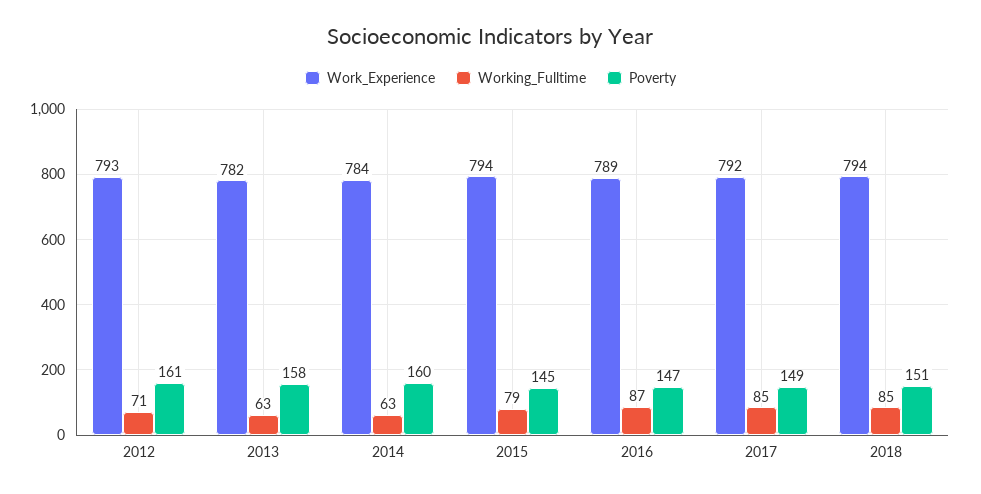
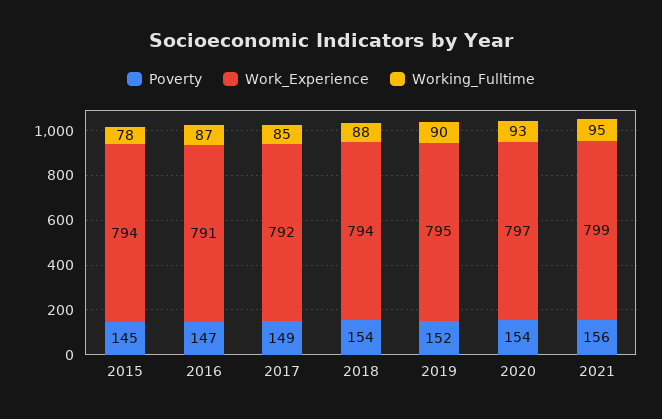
Work_Experience, 2012: 793 -> none
Working_Fulltime, 2012: 71 -> none
Poverty, 2012: 161 -> none
Work_Experience, 2013: 782 -> none
Working_Fulltime, 2013: 63 -> none
Poverty, 2013: 158 -> none
Work_Experience, 2014: 784 -> none
Working_Fulltime, 2014: 63 -> none
Poverty, 2014: 160 -> none
Working_Fulltime, 2015: 79 -> 78
Work_Experience, 2016: 789 -> 791
Working_Fulltime, 2018: 85 -> 88
Poverty, 2018: 151 -> 154
Poverty, 2019: none -> 152
Work_Experience, 2019: none -> 795
Working_Fulltime, 2019: none -> 90
Poverty, 2020: none -> 154
Work_Experience, 2020: none -> 797
Working_Fulltime, 2020: none -> 93
Poverty, 2021: none -> 156
Work_Experience, 2021: none -> 799
Working_Fulltime, 2021: none -> 95

